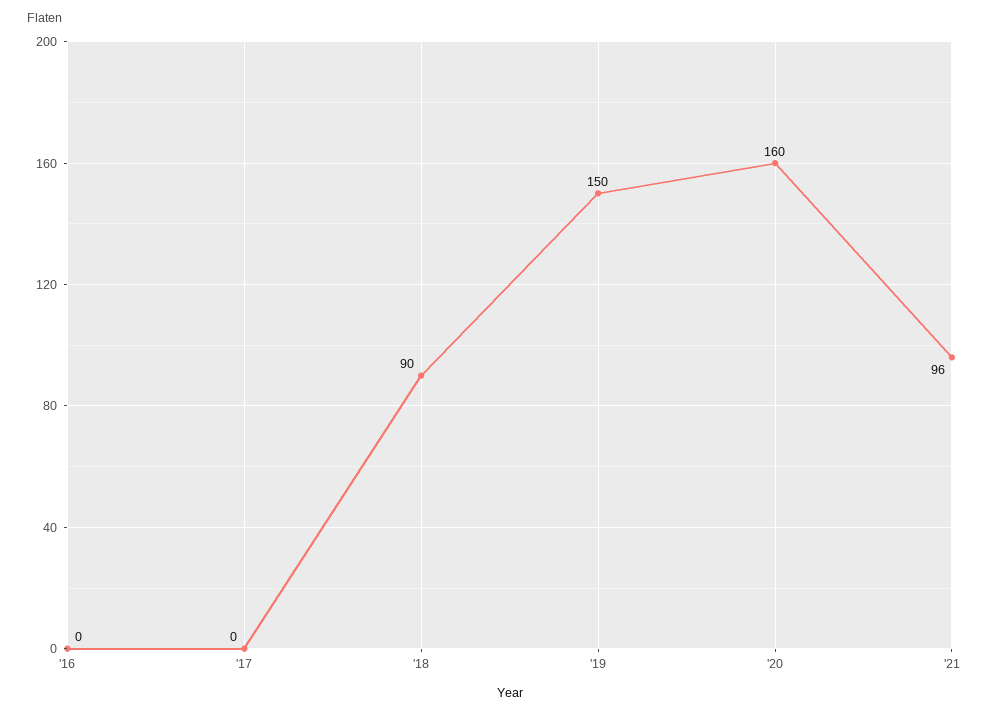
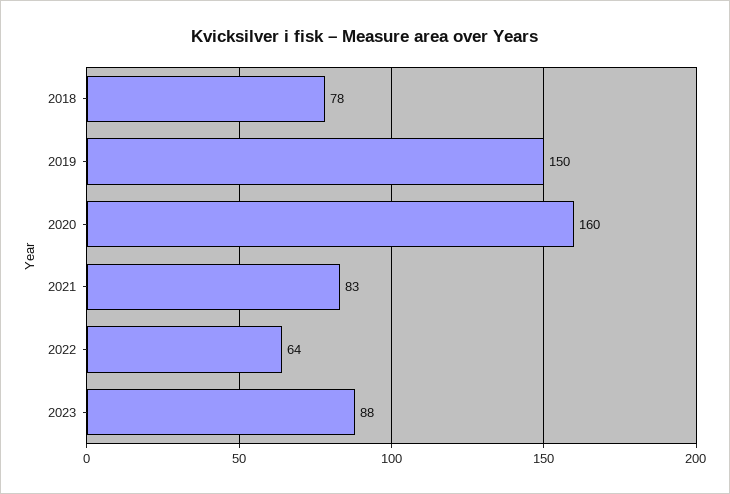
'16: 0 -> none
'17: 0 -> none
'18: 90 -> 78
'21: 96 -> 83
2022: none -> 64
2023: none -> 88

